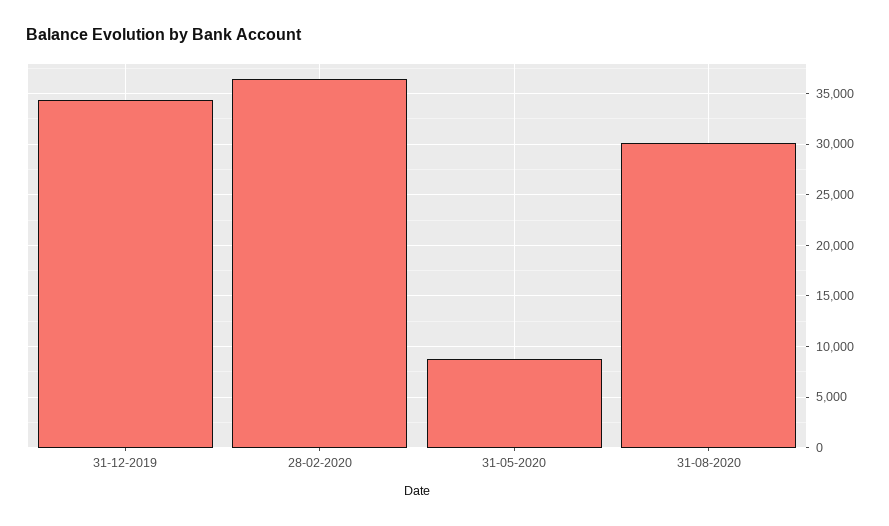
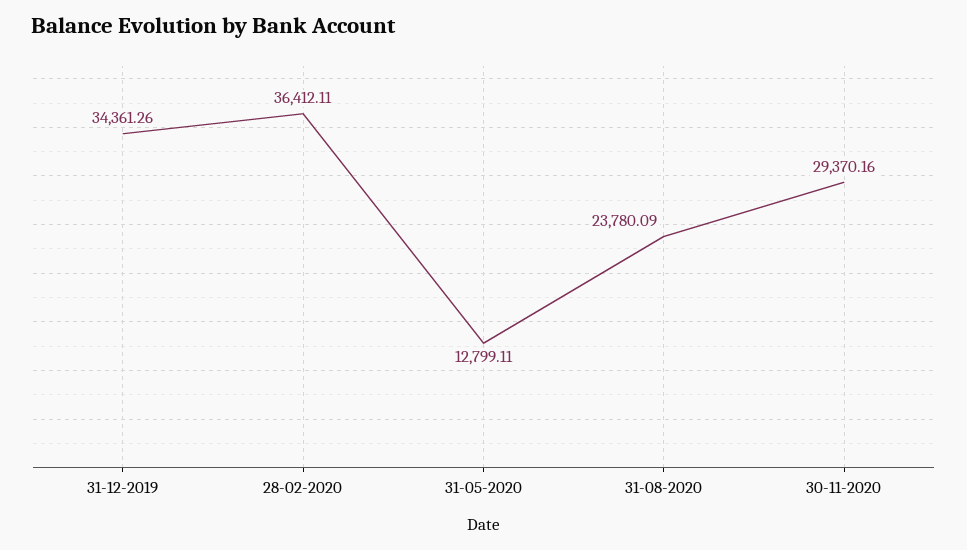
31-05-2020: 9000 -> 12799.11
31-08-2020: 30000 -> 23780.09
30-11-2020: none -> 29370.16

